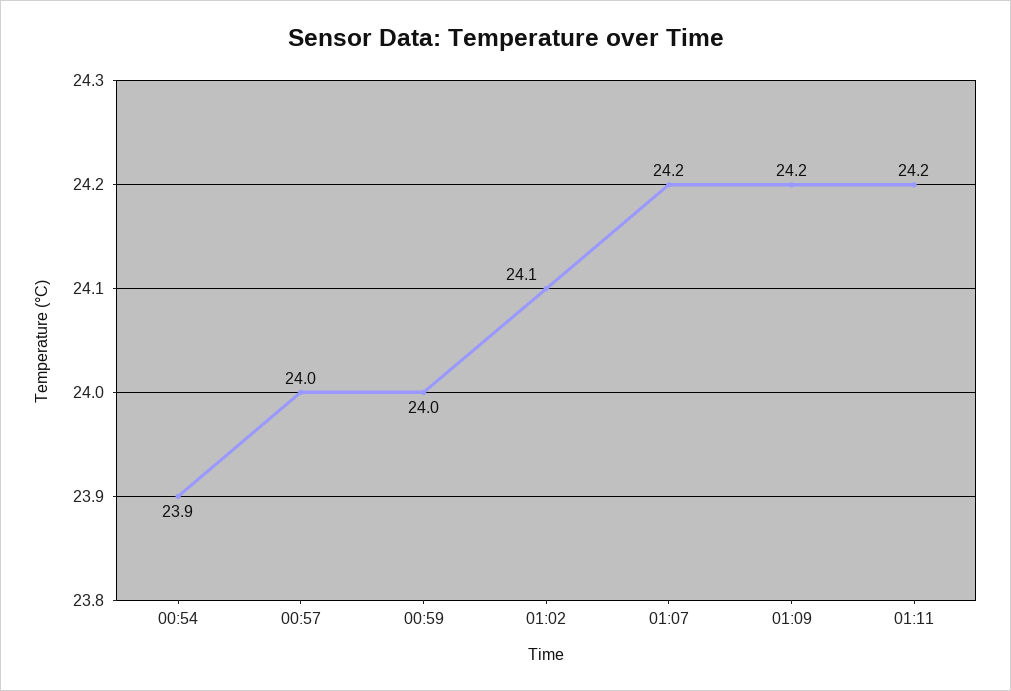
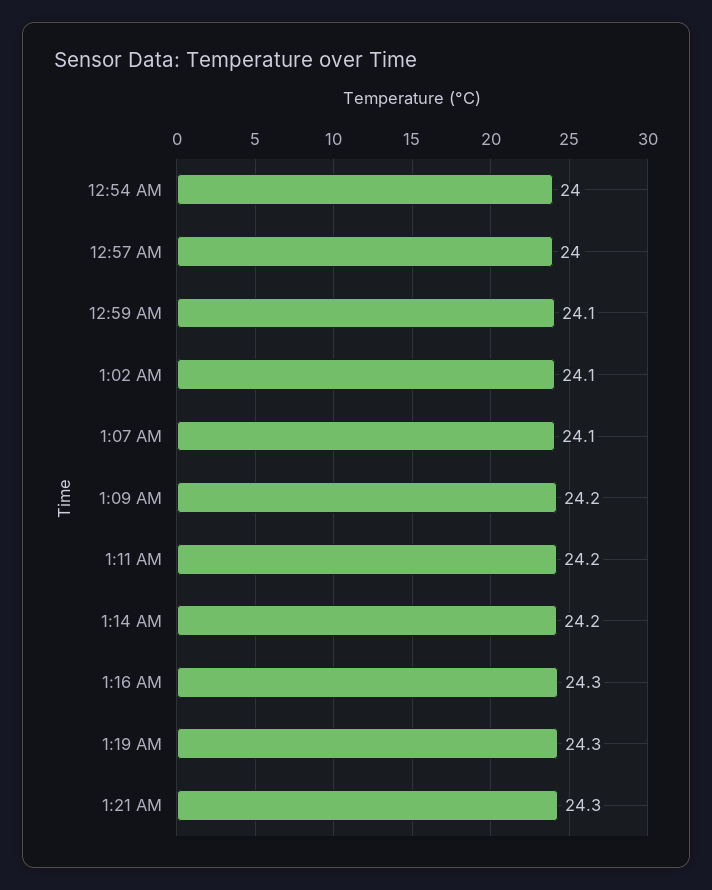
00:54: 23.9 -> 24
00:59: 24 -> 24.1
01:07: 24.2 -> 24.1
1:14 AM: none -> 24.2
1:16 AM: none -> 24.3
1:19 AM: none -> 24.3
1:21 AM: none -> 24.3

